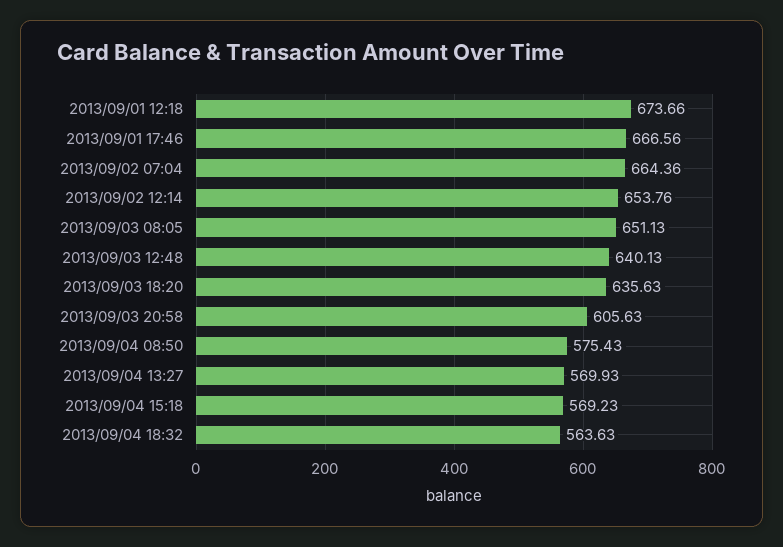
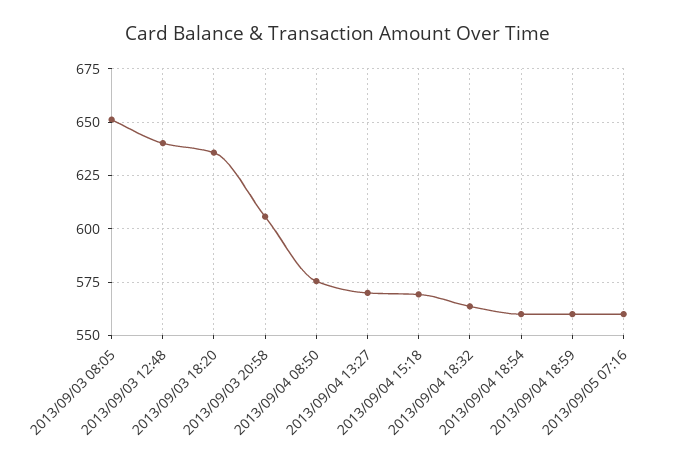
2013/09/01 12:18: 673.66 -> none
2013/09/01 17:46: 666.56 -> none
2013/09/02 07:04: 664.36 -> none
2013/09/02 12:14: 653.76 -> none
2013/09/04 18:54: none -> 560
2013/09/04 18:59: none -> 560
2013/09/05 07:16: none -> 560

